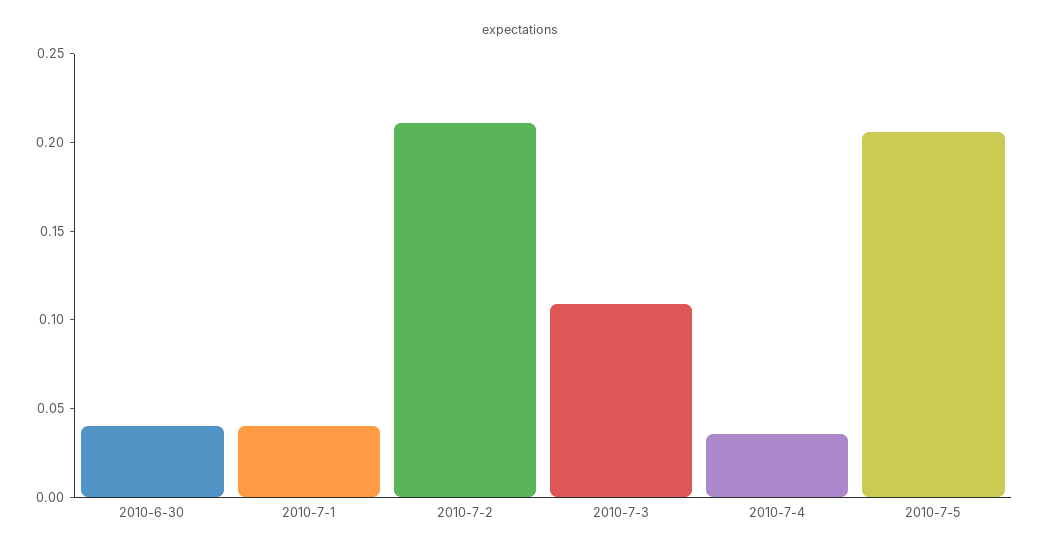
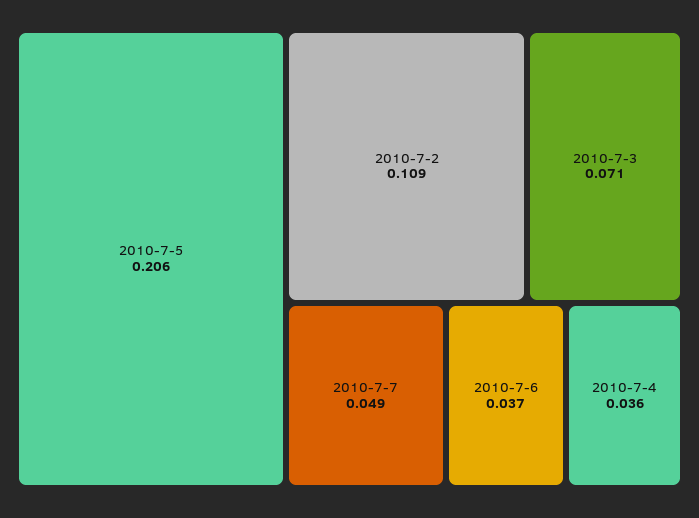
2010-6-30: 0.04 -> none
2010-7-1: 0.04 -> none
2010-7-2: 0.21 -> 0.109
2010-7-3: 0.11 -> 0.071
2010-7-7: none -> 0.049
2010-7-6: none -> 0.037

